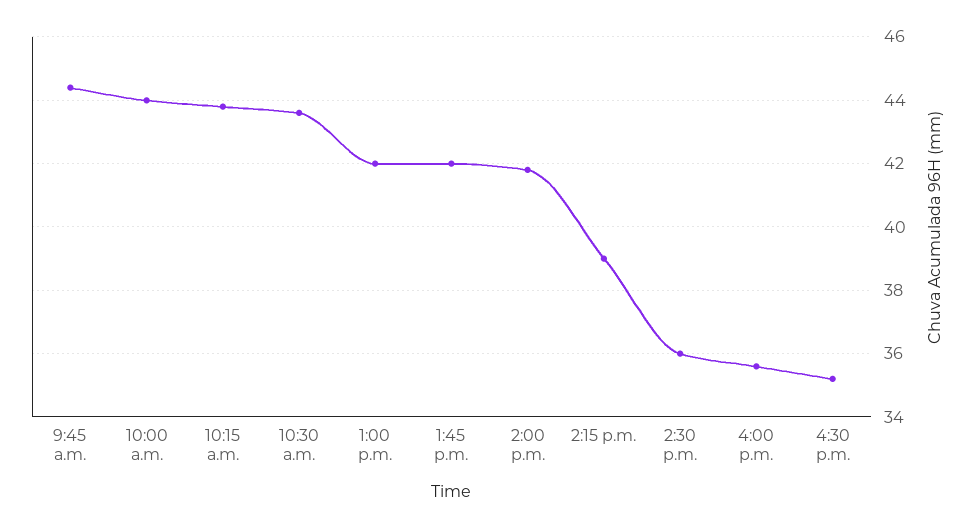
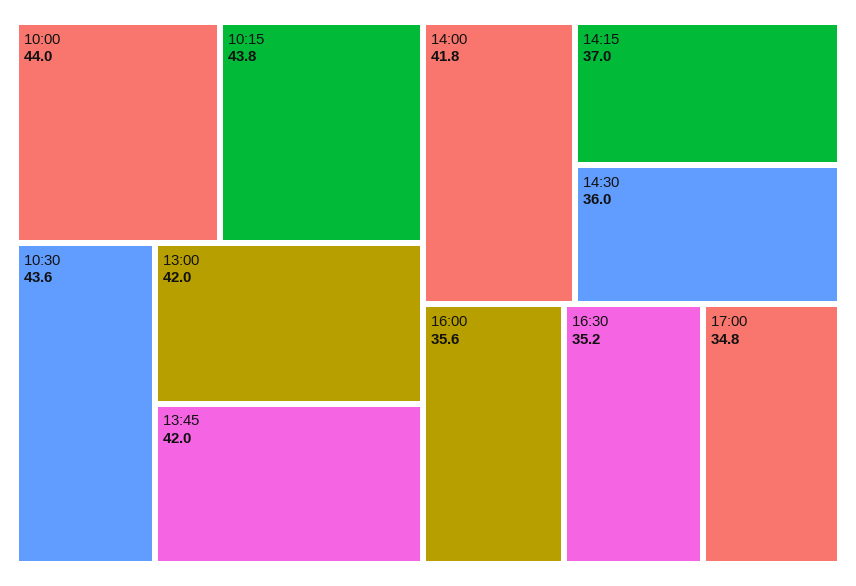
9:45 a.m.: 44.5 -> none
2:15 p.m.: 39 -> 37
17:00: none -> 34.8

